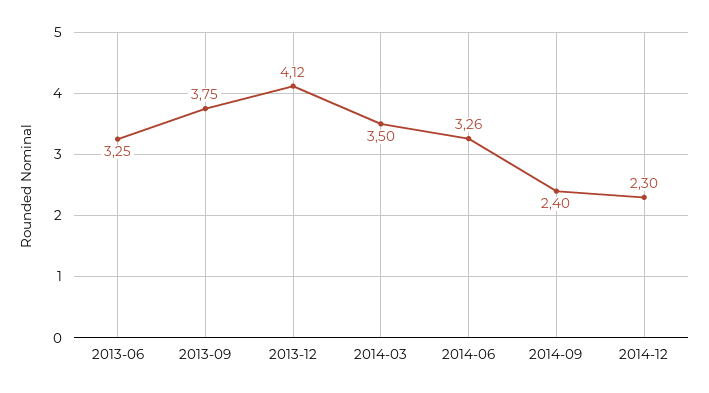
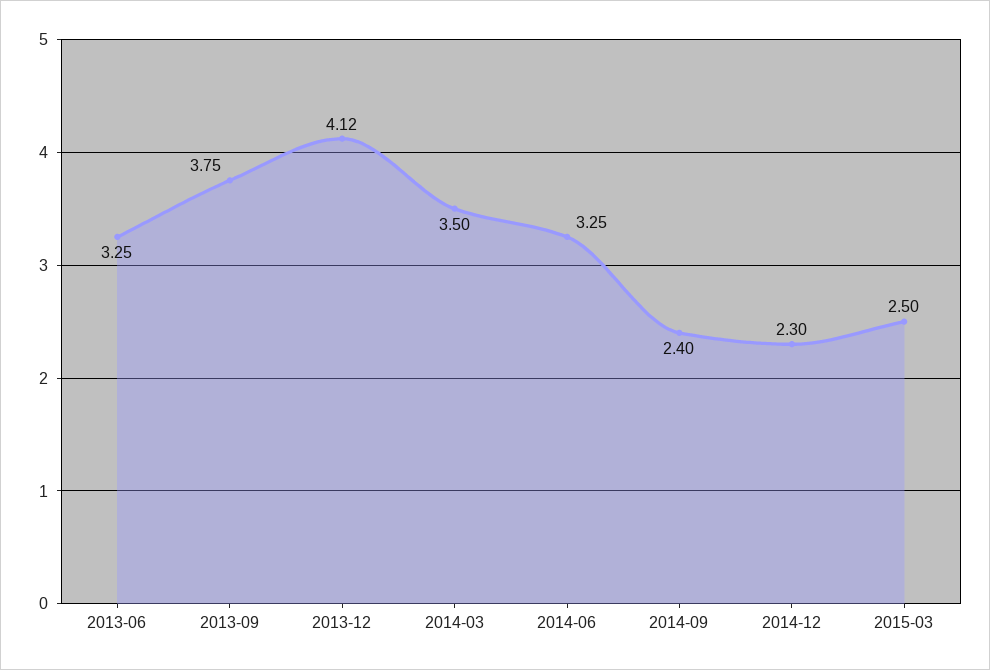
2014-06: 3.26 -> 3.25
2015-03: none -> 2.5

